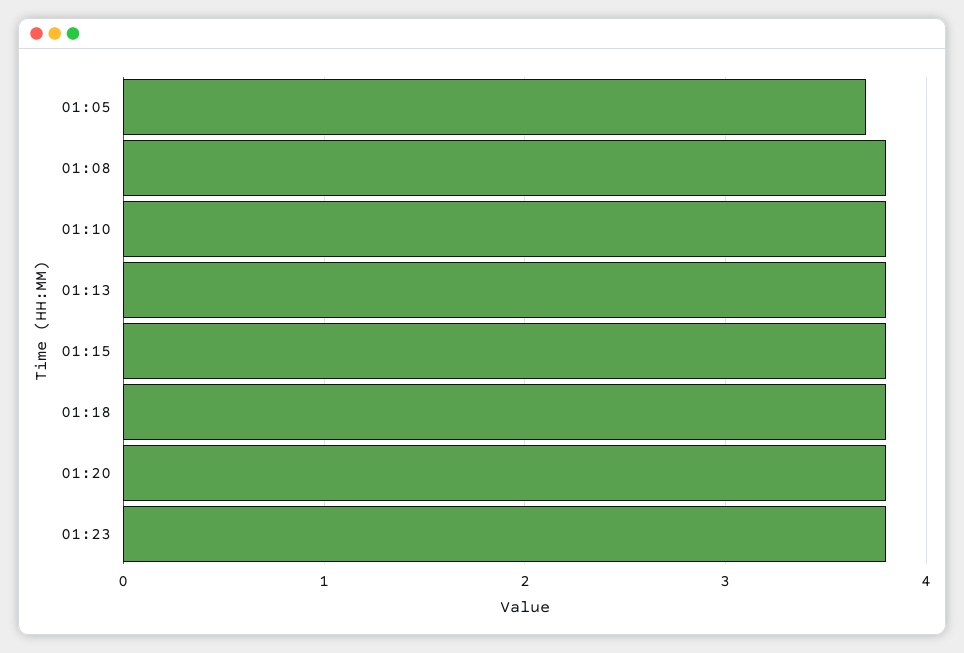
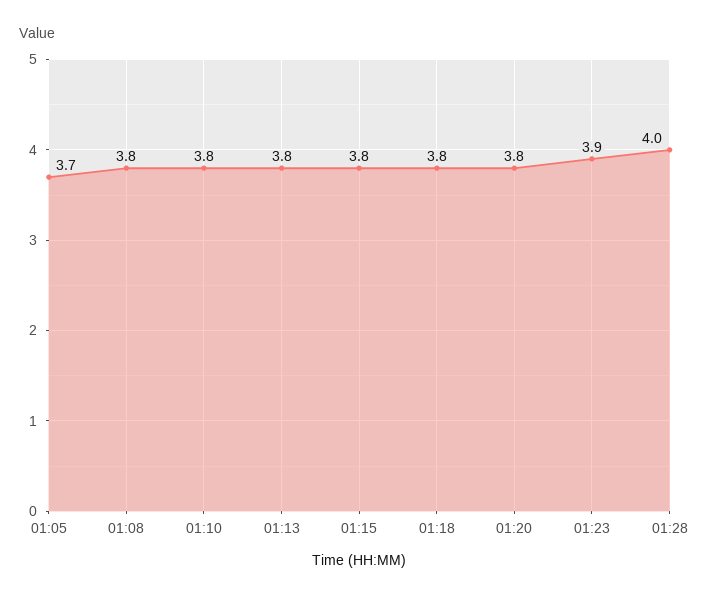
01:23: 3.8 -> 3.9
01:28: none -> 4

